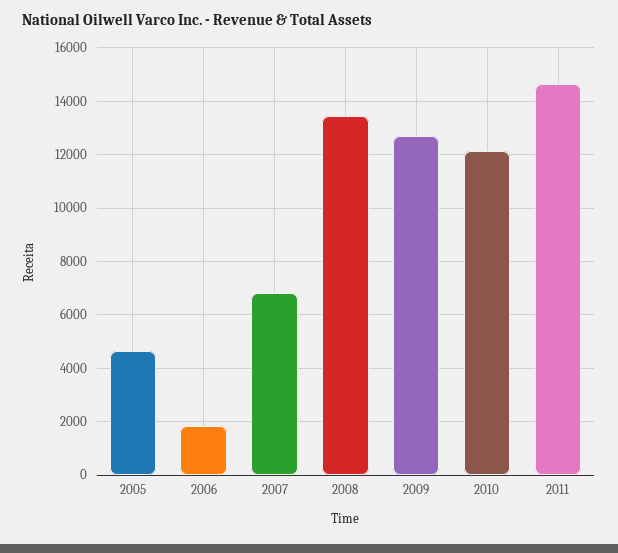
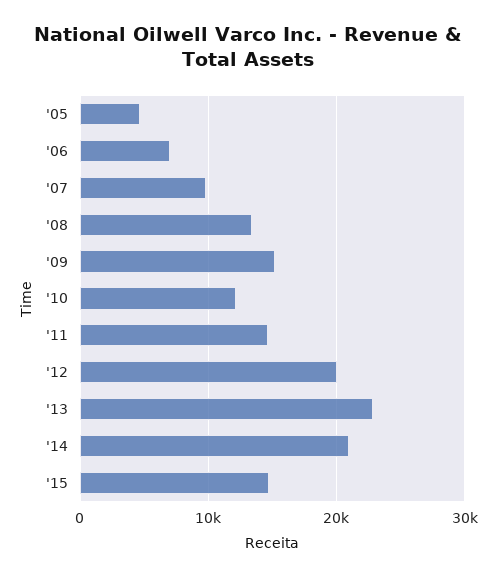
2006: 1750 -> 7000
2007: 6750 -> 10000
2009: 12750 -> 15000
'12: none -> 20000
'13: none -> 23000
'14: none -> 21000
'15: none -> 15000

